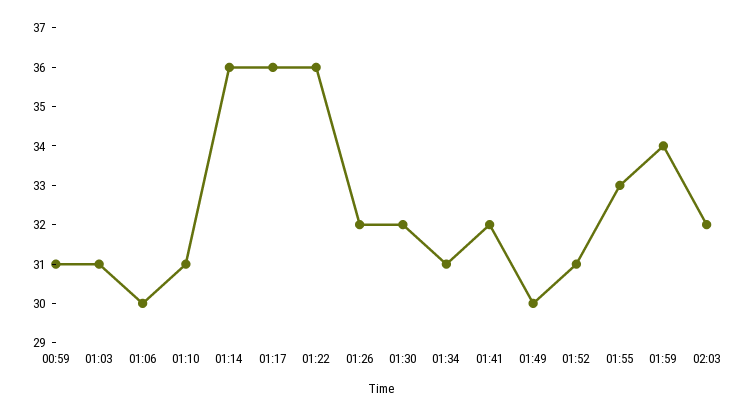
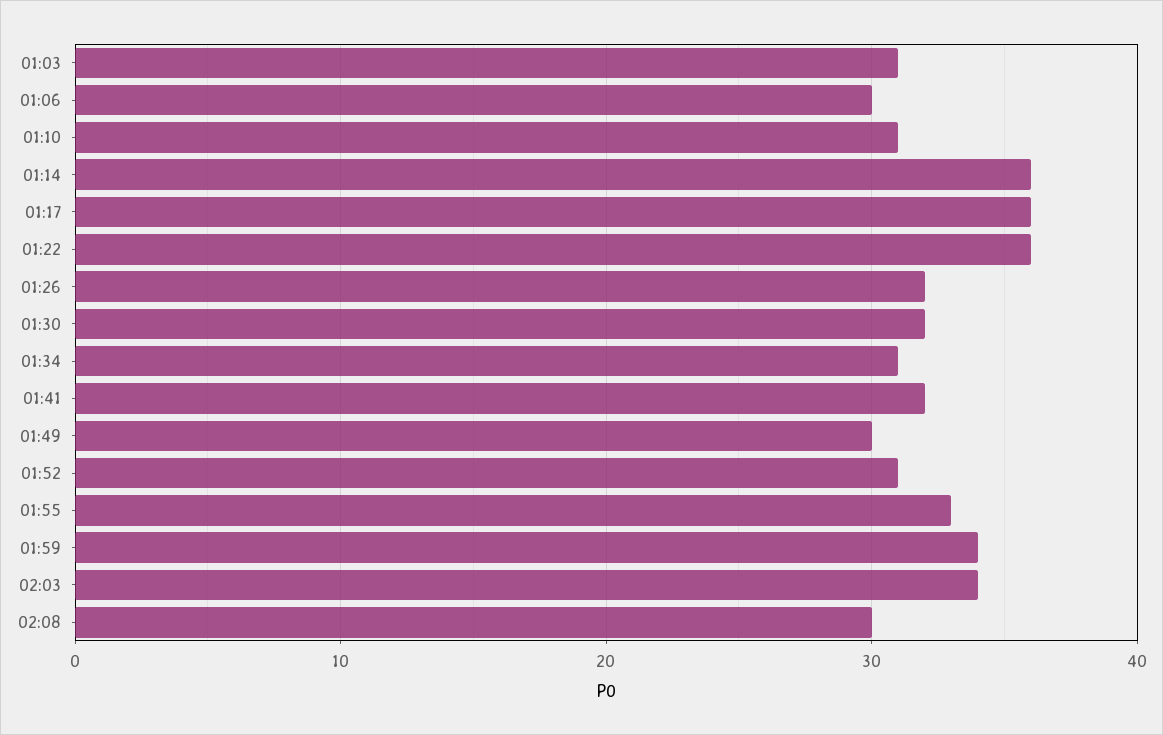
00:59: 31 -> none
02:03: 32 -> 34
02:08: none -> 30

